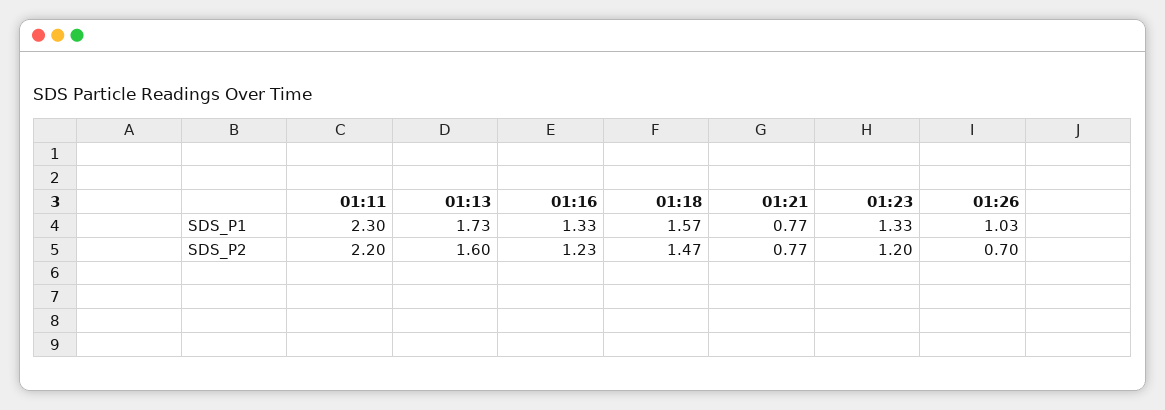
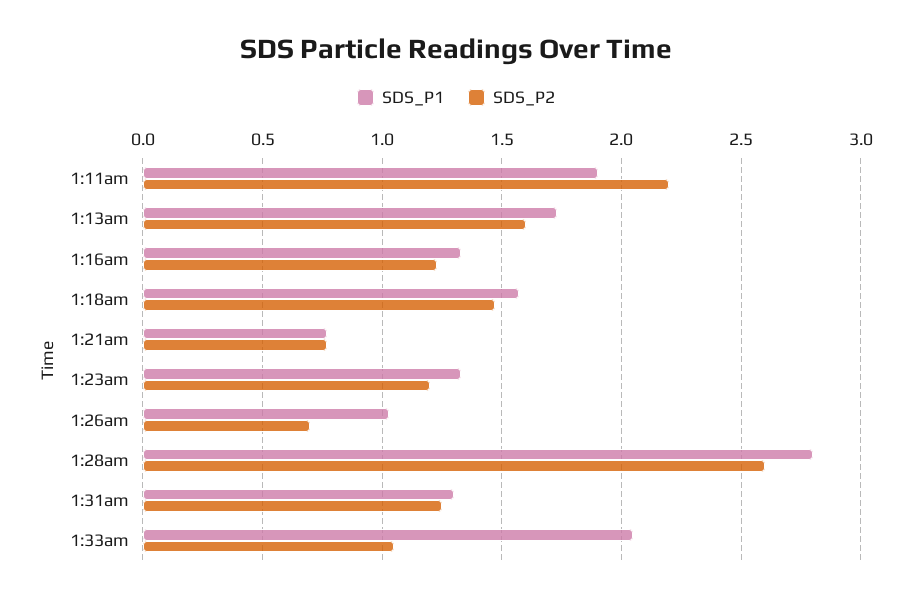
SDS_P1, 01:11: 2.3 -> 1.9
SDS_P1, 1:28am: none -> 2.8
SDS_P2, 1:28am: none -> 2.6
SDS_P1, 1:31am: none -> 1.3
SDS_P2, 1:31am: none -> 1.25
SDS_P1, 1:33am: none -> 2.05
SDS_P2, 1:33am: none -> 1.05

